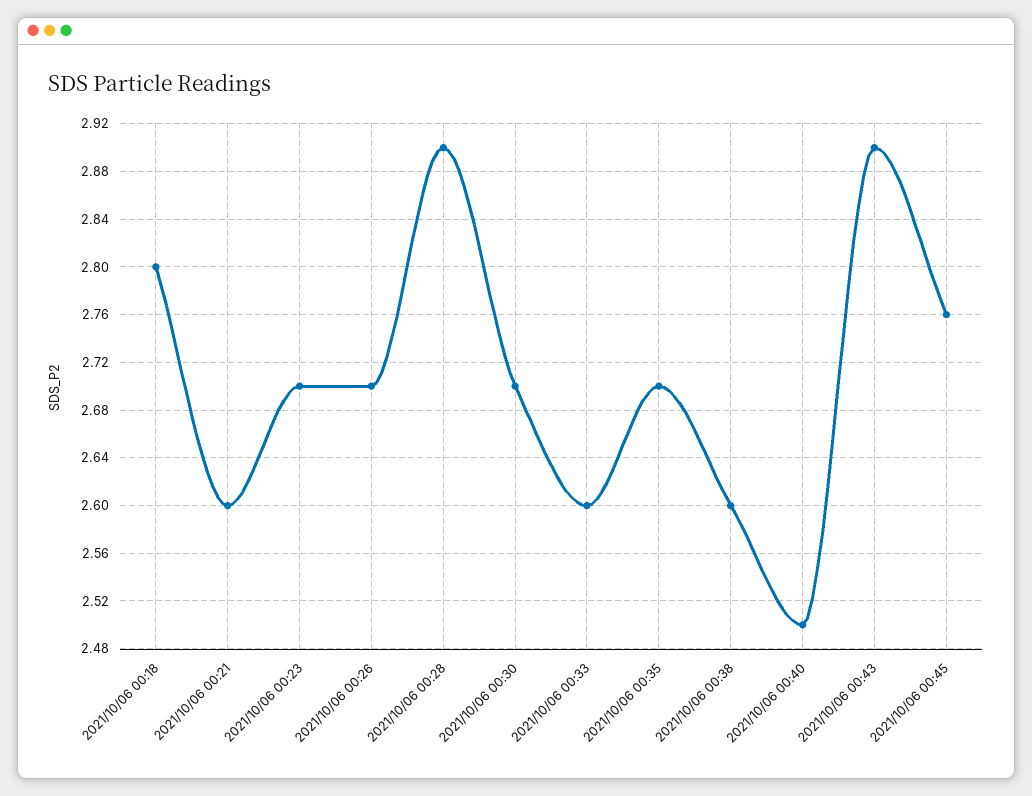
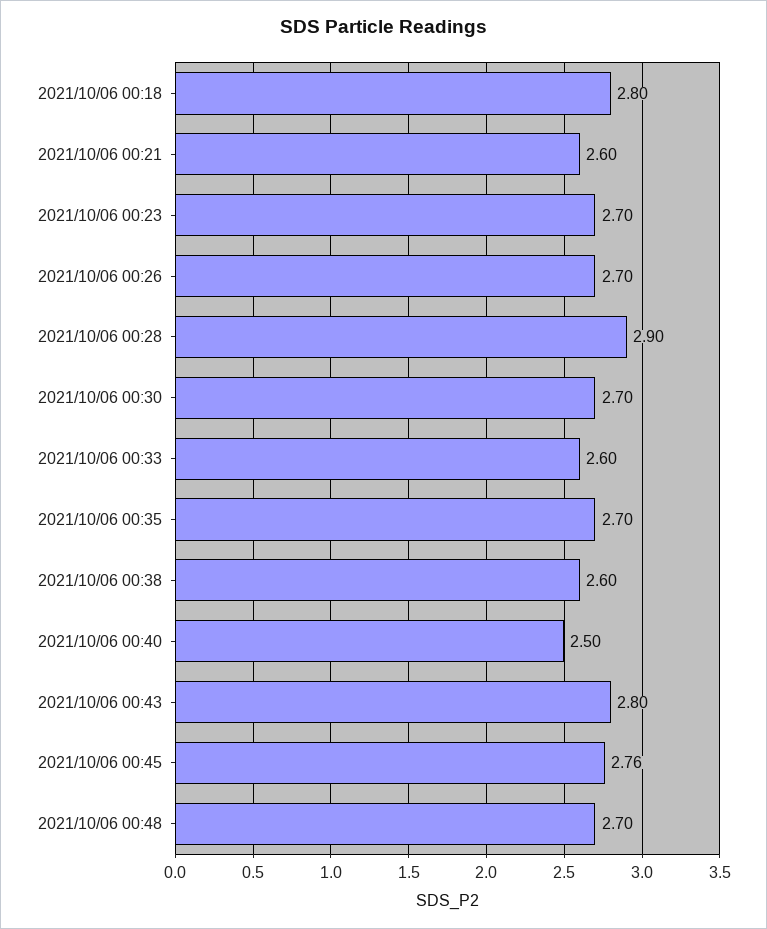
2021/10/06 00:43: 2.9 -> 2.8
2021/10/06 00:48: none -> 2.7

